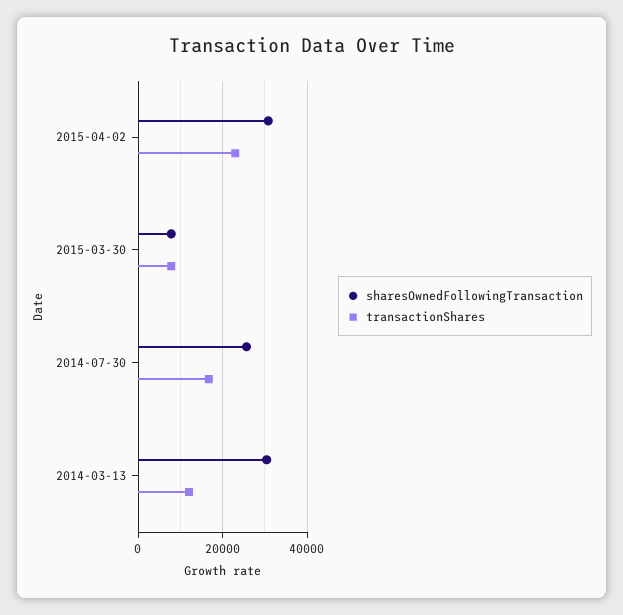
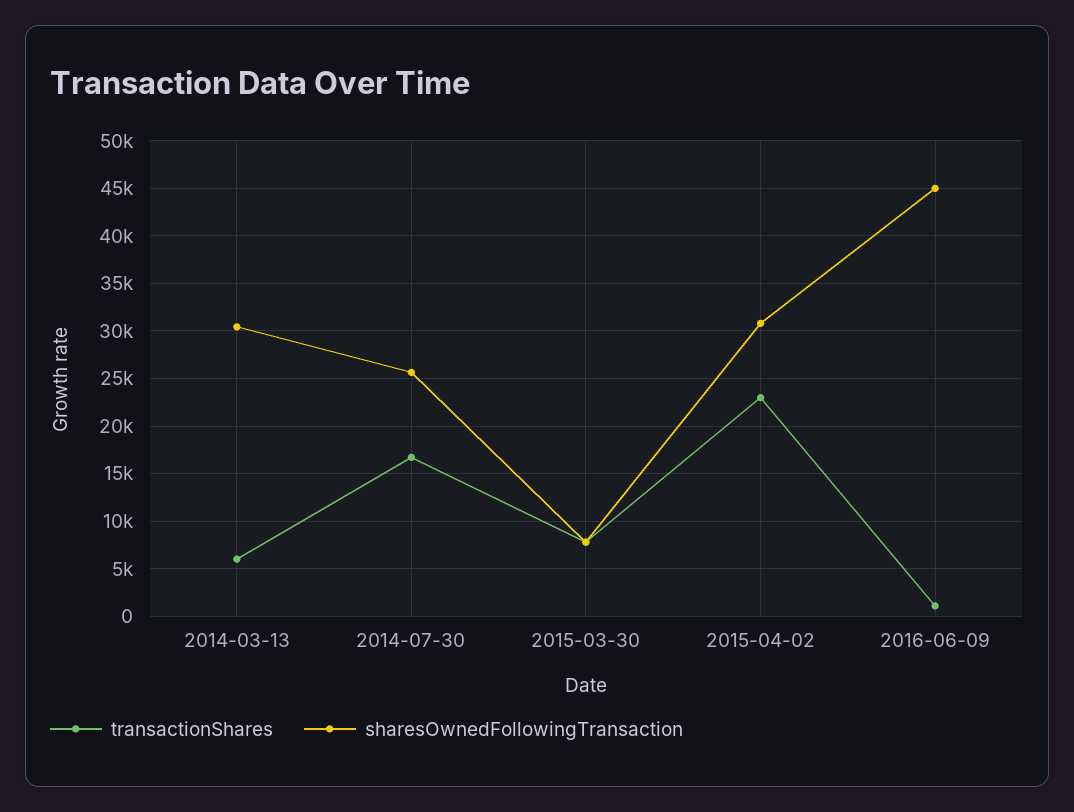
transactionShares, 2014-03-13: 12000 -> 6000
transactionShares, 2016-06-09: none -> 1000
sharesOwnedFollowingTransaction, 2016-06-09: none -> 45000

